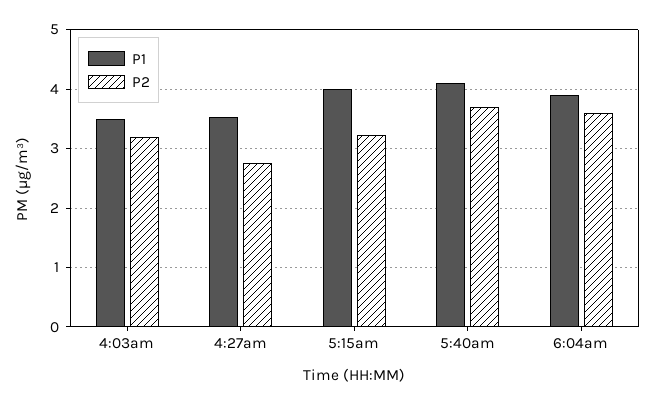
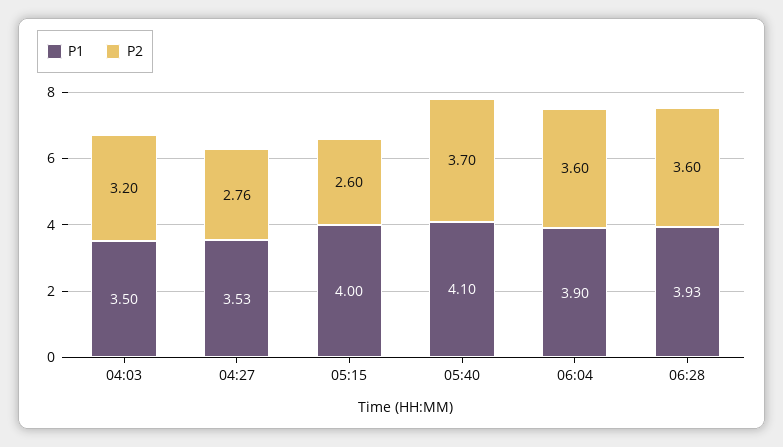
P2, 5:15am: 3.2 -> 2.6
P1, 06:28: none -> 3.93
P2, 06:28: none -> 3.6

